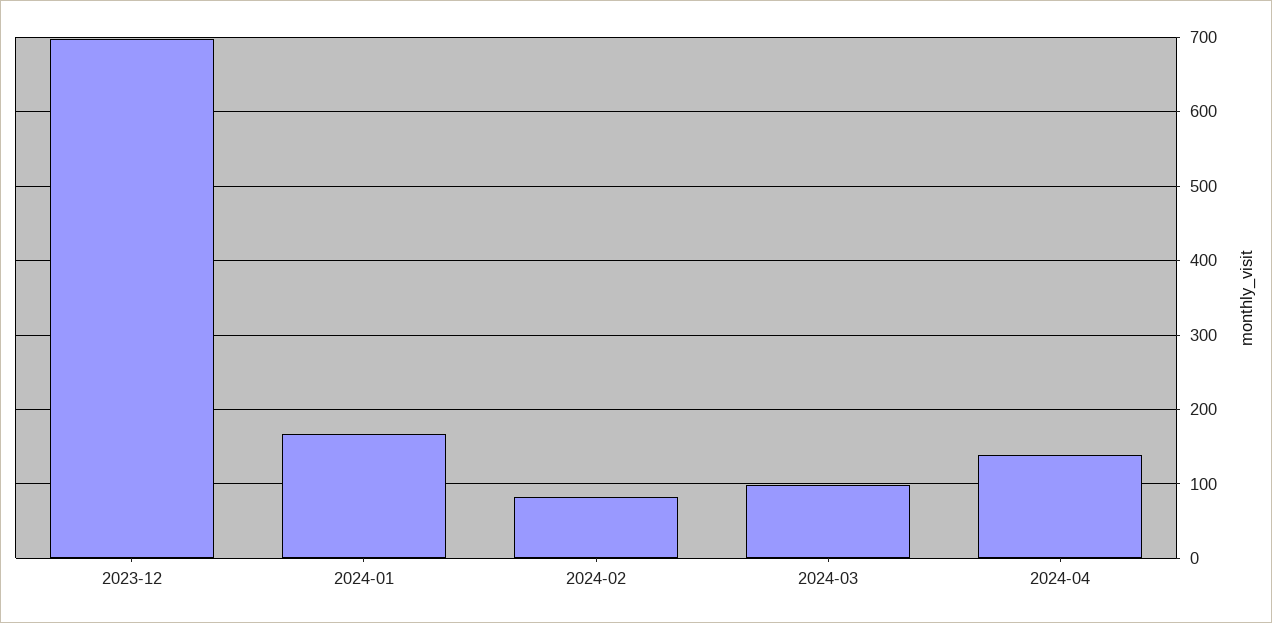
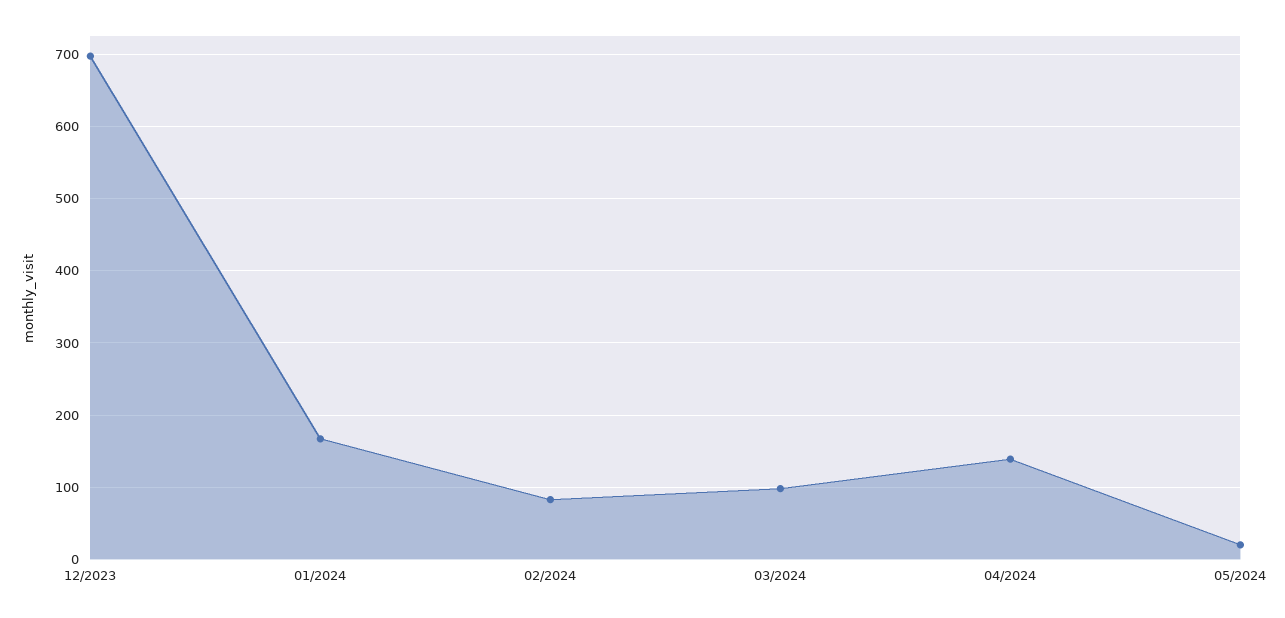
05/2024: none -> 20

